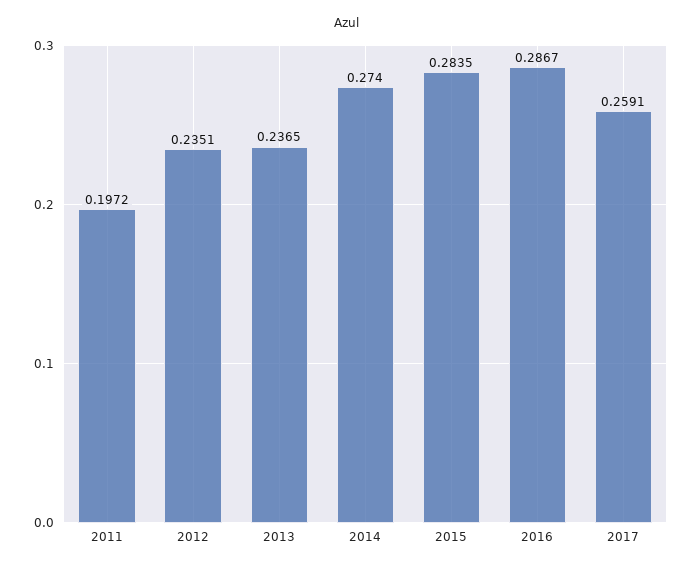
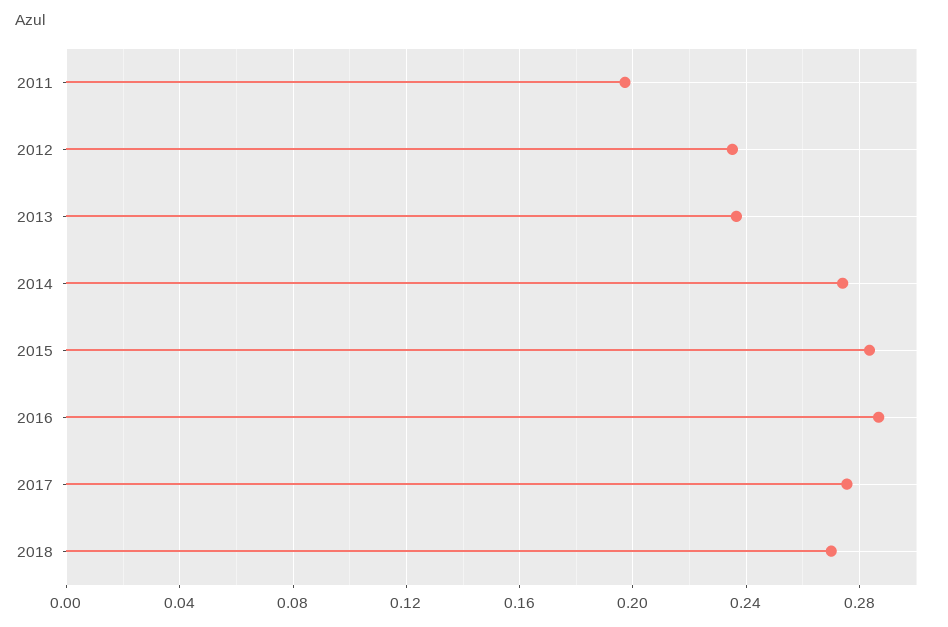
2017: 0.2591 -> 0.275
2018: none -> 0.27

